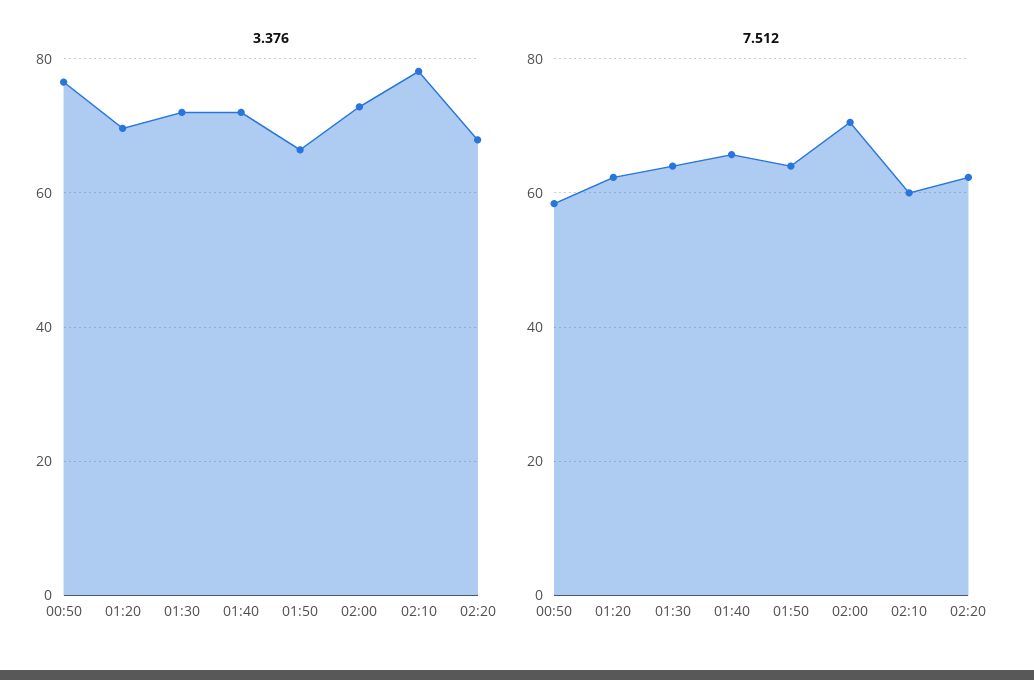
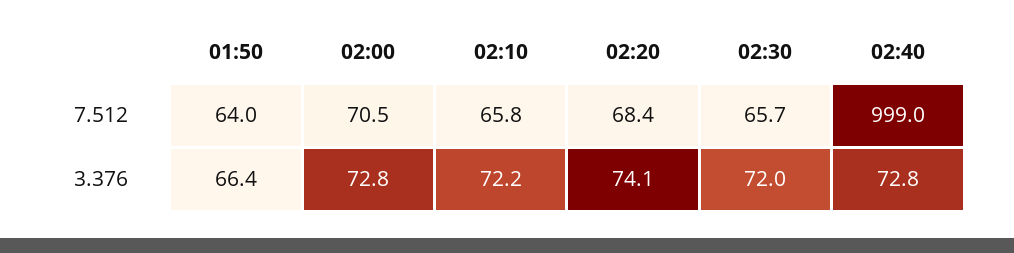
3.376, 00:50: 76 -> none
3.376, 01:20: 70 -> none
3.376, 01:30: 72 -> none
3.376, 01:40: 72 -> none
3.376, 02:10: 78 -> 72.2
3.376, 02:20: 68 -> 74.1
7.512, 00:50: 58 -> none
7.512, 01:20: 62 -> none
7.512, 01:30: 64 -> none
7.512, 01:40: 66 -> none
7.512, 02:10: 60 -> 65.8
7.512, 02:20: 62 -> 68.4
7.512, 02:30: none -> 65.7
7.512, 02:40: none -> 999
3.376, 02:30: none -> 72
3.376, 02:40: none -> 72.8

